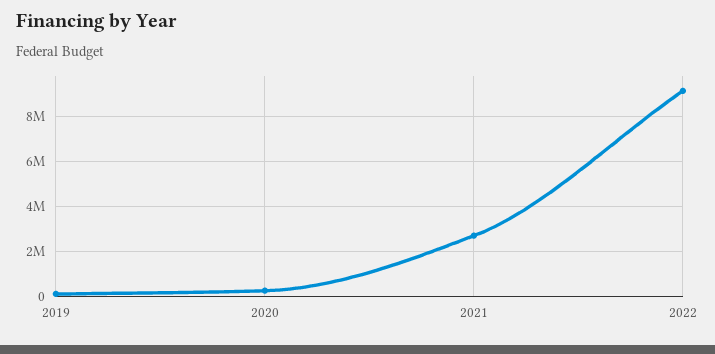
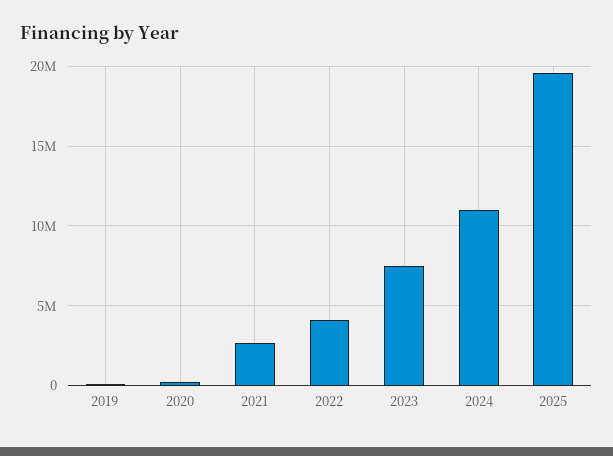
2022: 9000000 -> 4000000
2023: none -> 7500000
2024: none -> 11000000
2025: none -> 19500000

